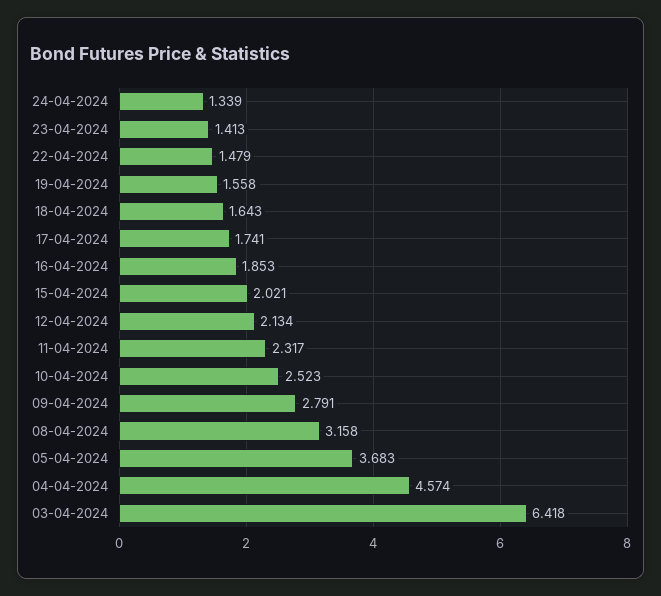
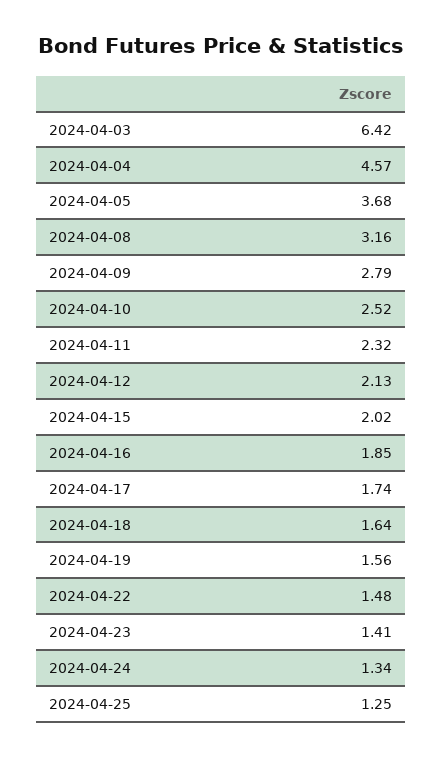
2024-04-25: none -> 1.25

